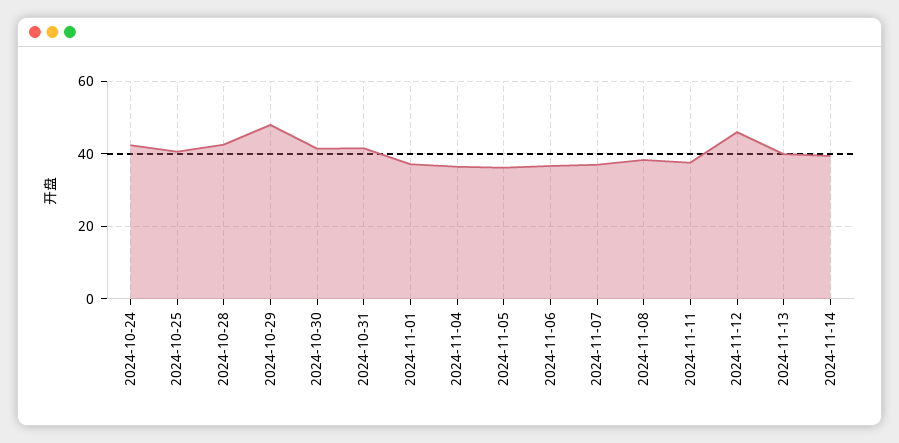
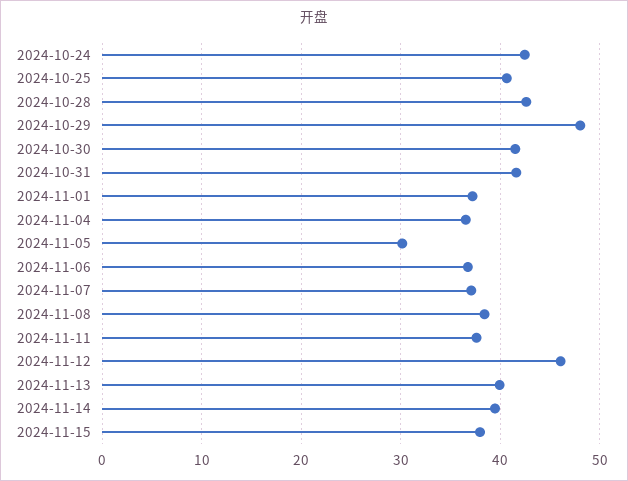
2024-11-05: 36 -> 30
2024-11-15: none -> 38

